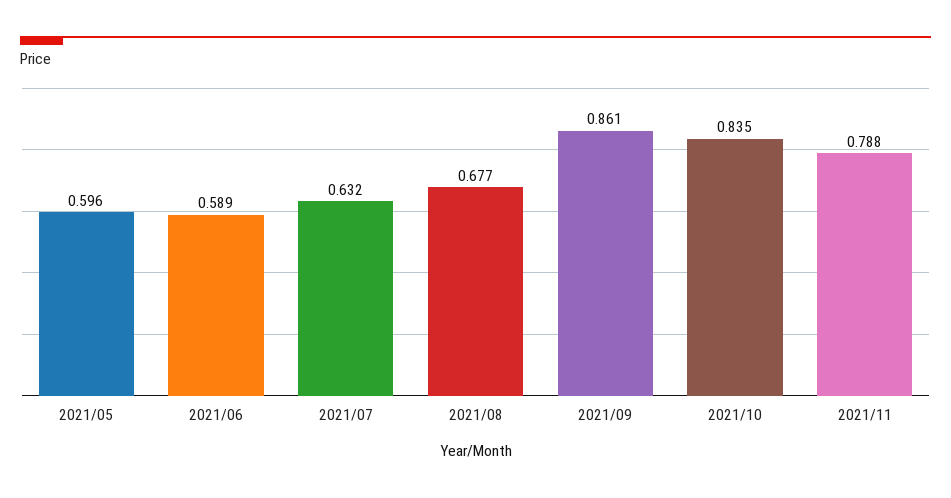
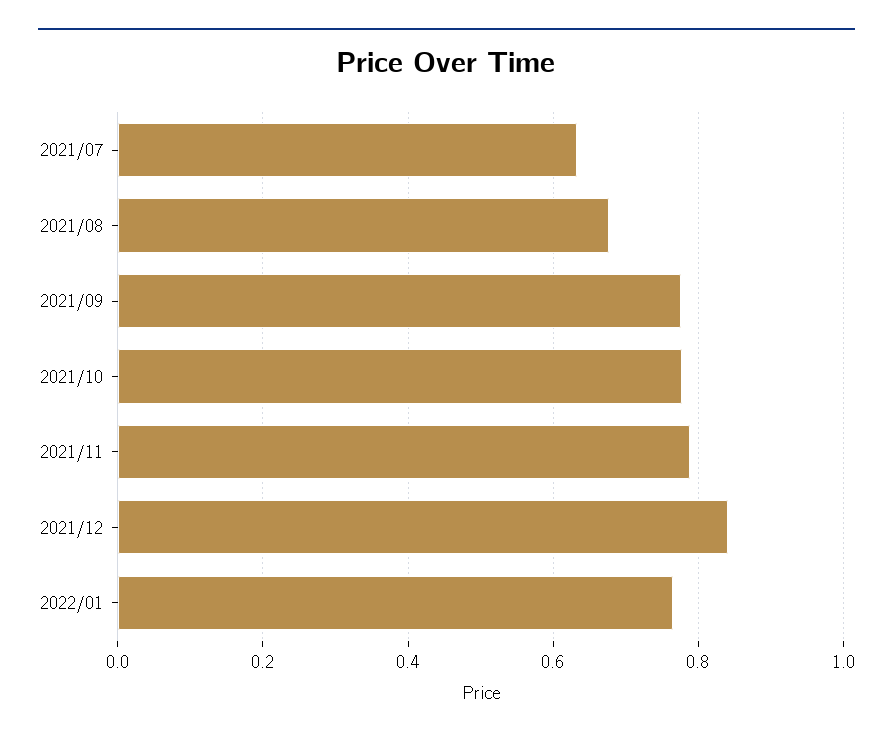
2021/05: 0.596 -> none
2021/06: 0.589 -> none
2021/09: 0.861 -> 0.78
2021/10: 0.835 -> 0.78
2021/12: none -> 0.84
2022/01: none -> 0.76

